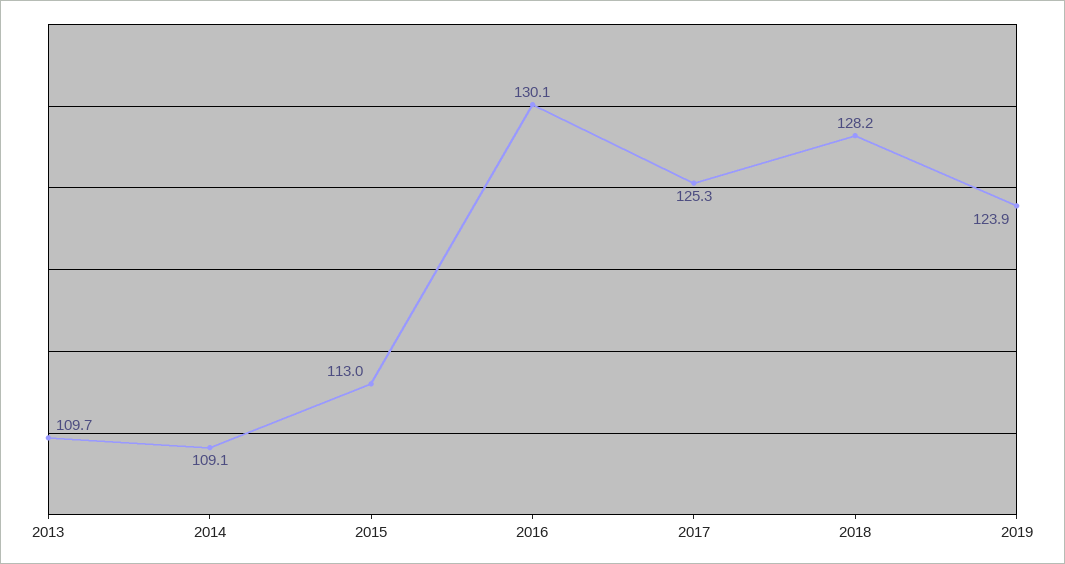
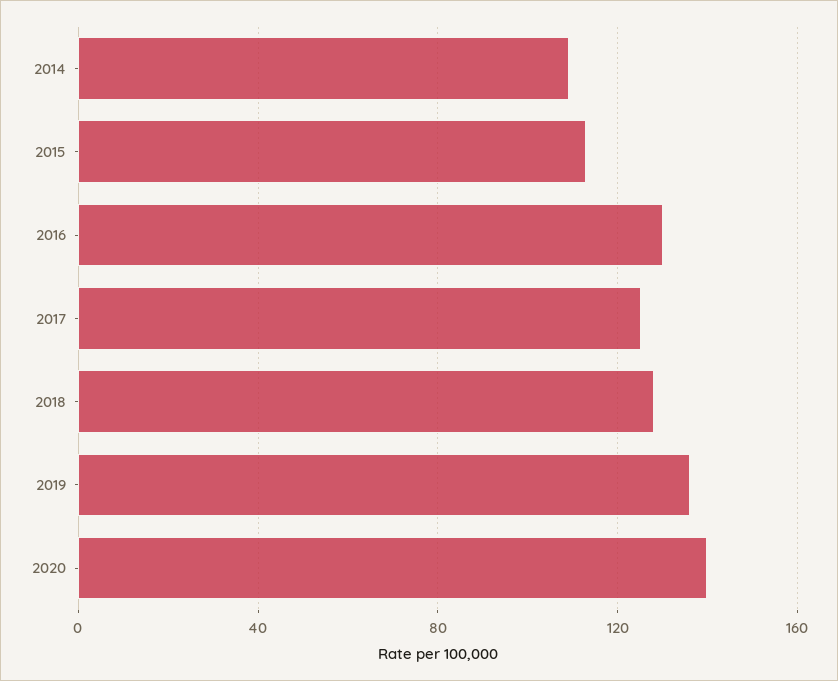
2013: 109.7 -> none
2019: 123.9 -> 135
2020: none -> 140

